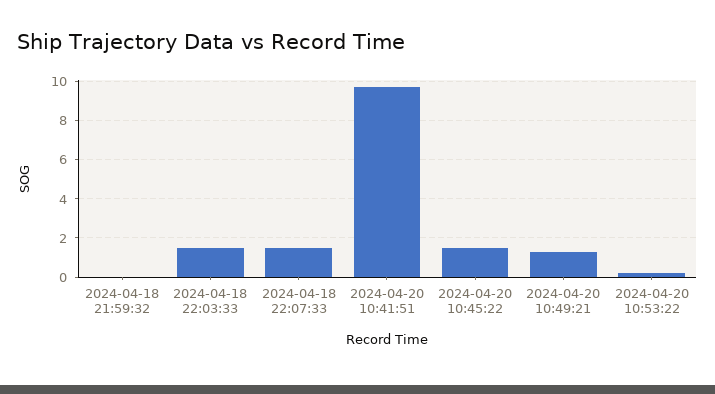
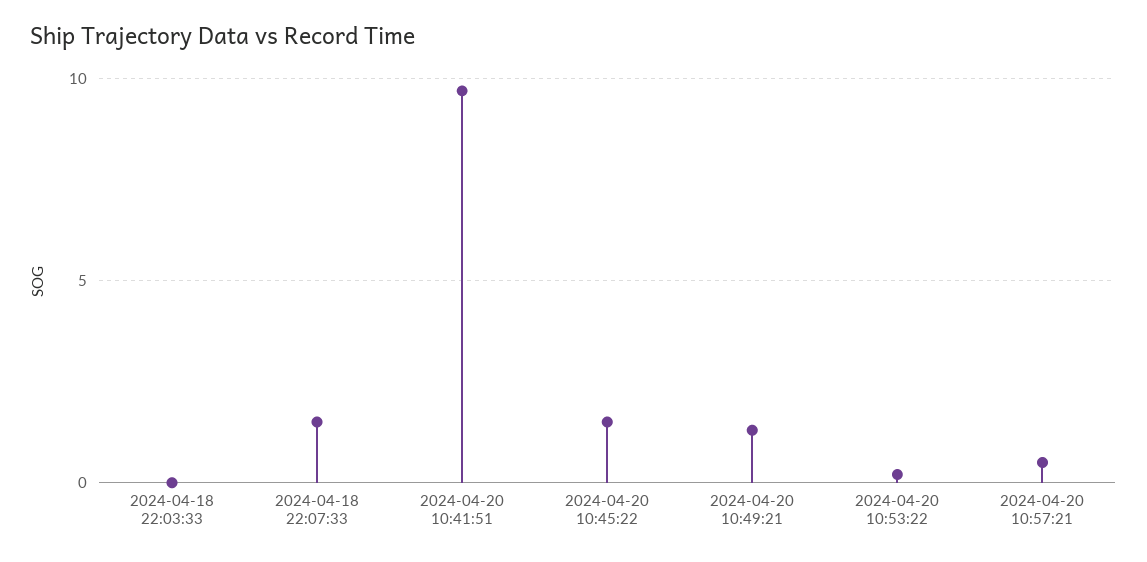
2024-04-18 21:59:32: 0 -> none
2024-04-18 22:03:33: 1.5 -> 0
2024-04-20 10:57:21: none -> 0.5

